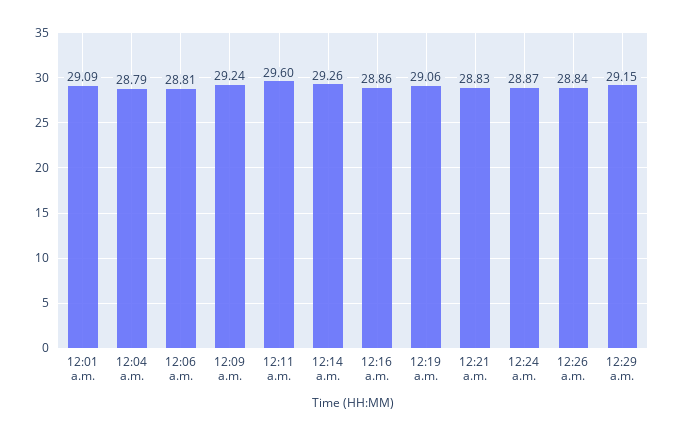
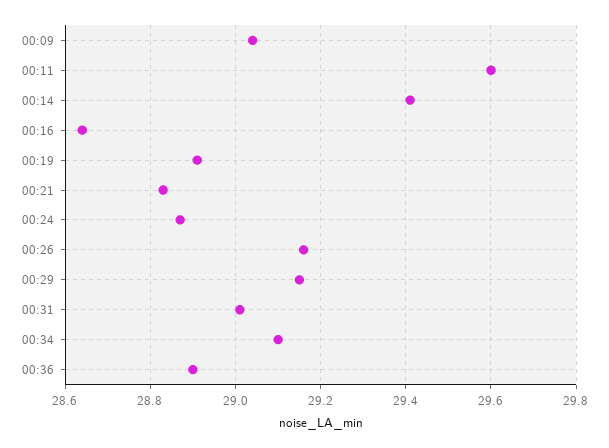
12:01 a.m.: 29.09 -> none
12:04 a.m.: 28.79 -> none
12:06 a.m.: 28.81 -> none
12:09 a.m.: 29.24 -> 29.05
12:14 a.m.: 29.26 -> 29.4
12:16 a.m.: 28.86 -> 28.65
12:19 a.m.: 29.06 -> 28.9
12:26 a.m.: 28.84 -> 29.15
00:31: none -> 29
00:34: none -> 29.1
00:36: none -> 28.9

